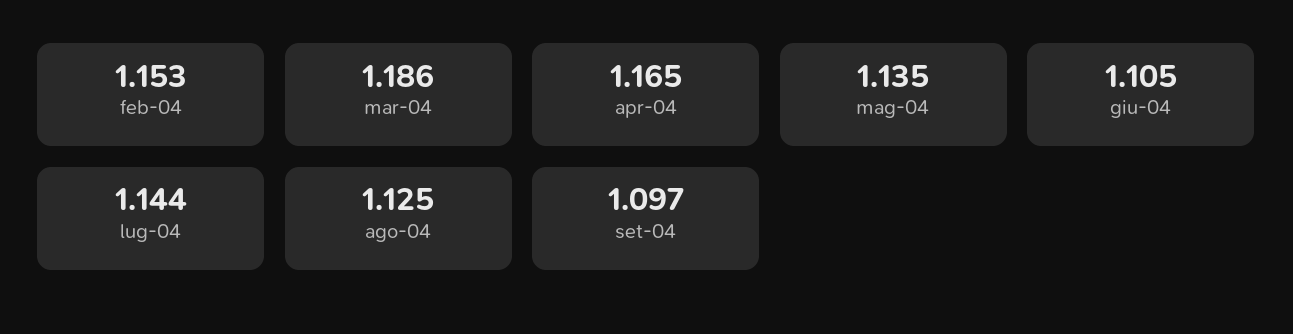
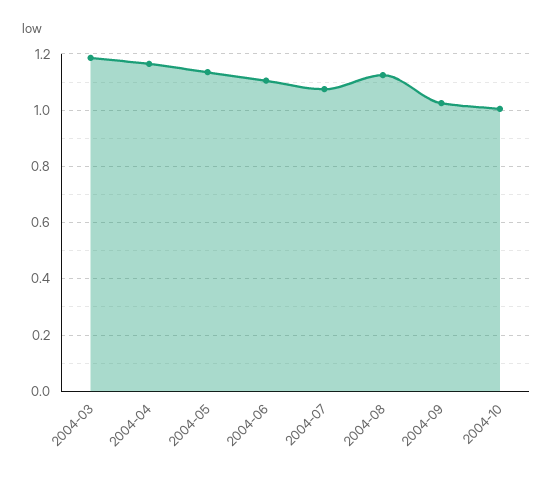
feb-04: 1.153 -> none
lug-04: 1.144 -> 1.075
set-04: 1.097 -> 1.025
2004-10: none -> 1

